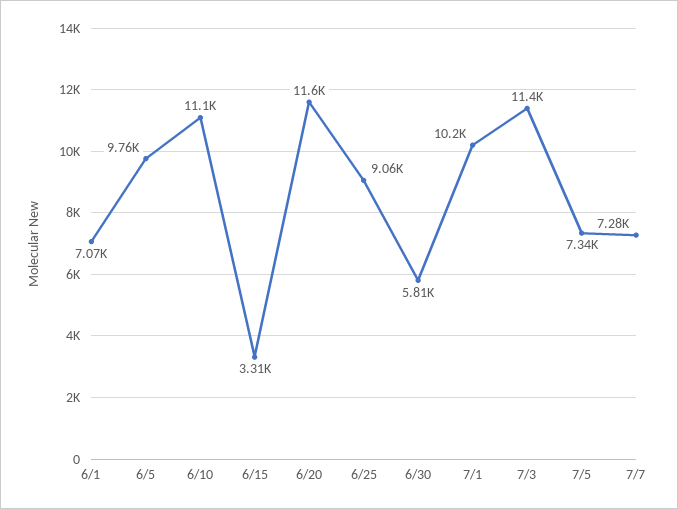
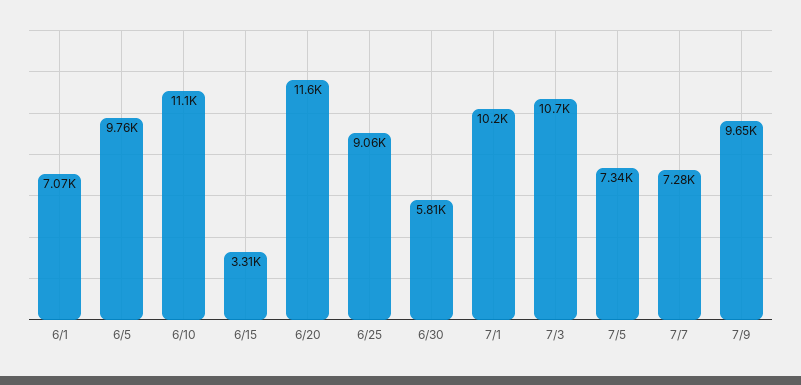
7/3: 11400 -> 10700
7/9: none -> 9650

